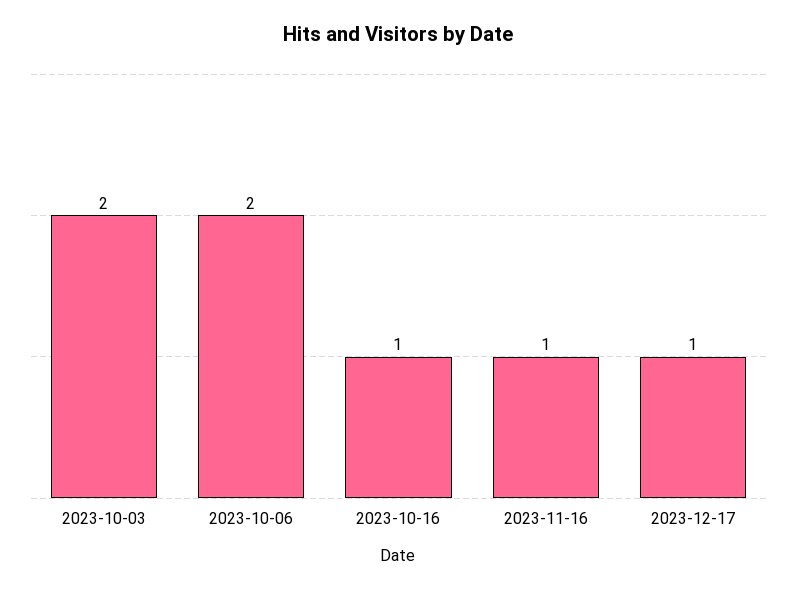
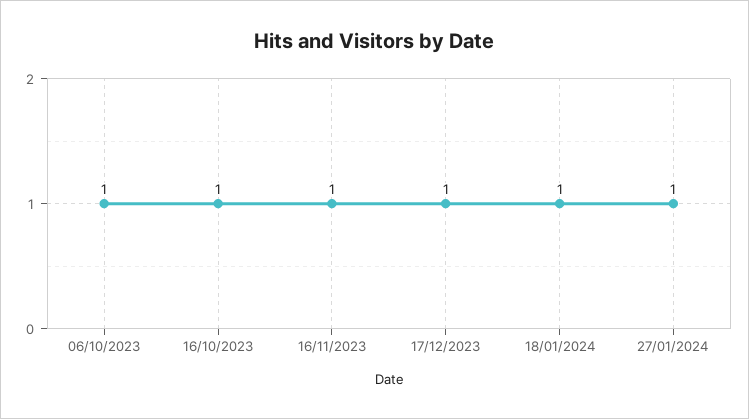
2023-10-03: 2 -> none
2023-10-06: 2 -> 1
18/01/2024: none -> 1
27/01/2024: none -> 1

